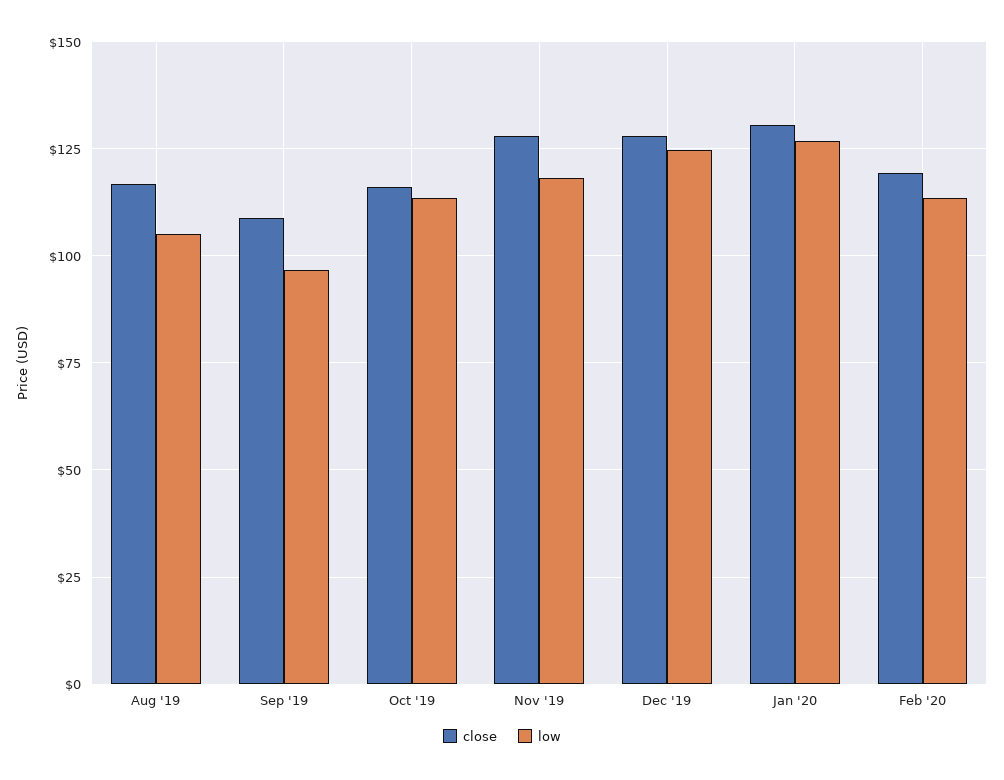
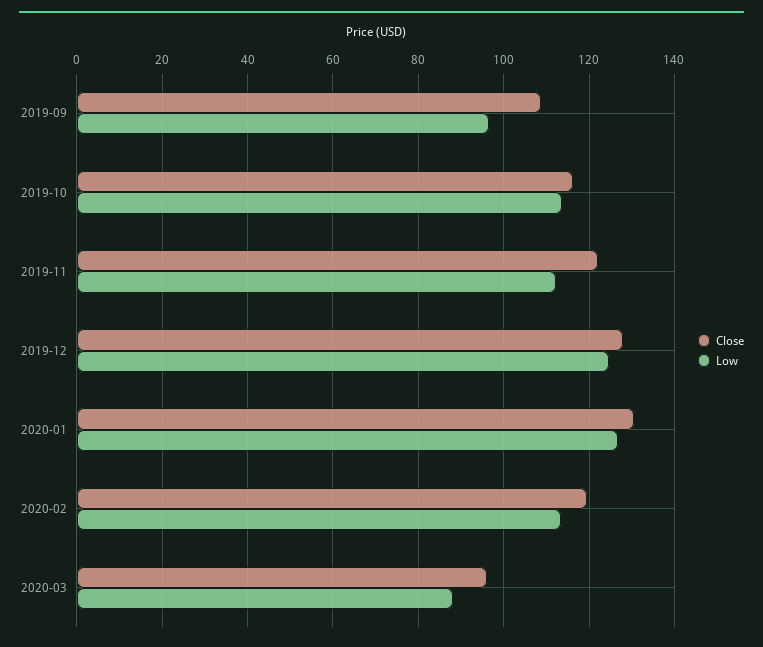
close, Aug '19: 117.5 -> none
low, Aug '19: 105 -> none
close, Nov '19: 127.5 -> 122
low, Nov '19: 117.5 -> 112
close, 2020-03: none -> 96
low, 2020-03: none -> 88

